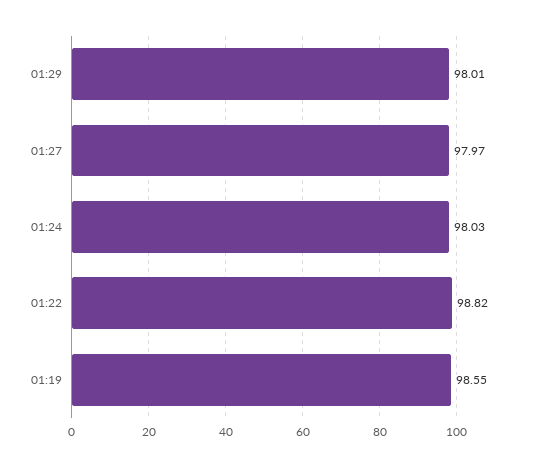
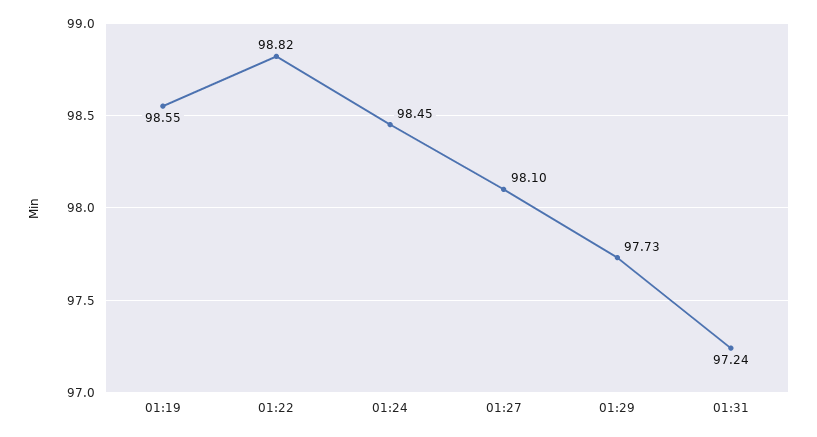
01:29: 98.01 -> 97.73
01:27: 97.97 -> 98.1
01:24: 98.03 -> 98.45
01:31: none -> 97.24

